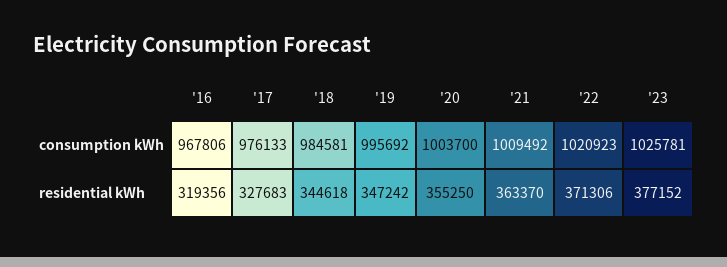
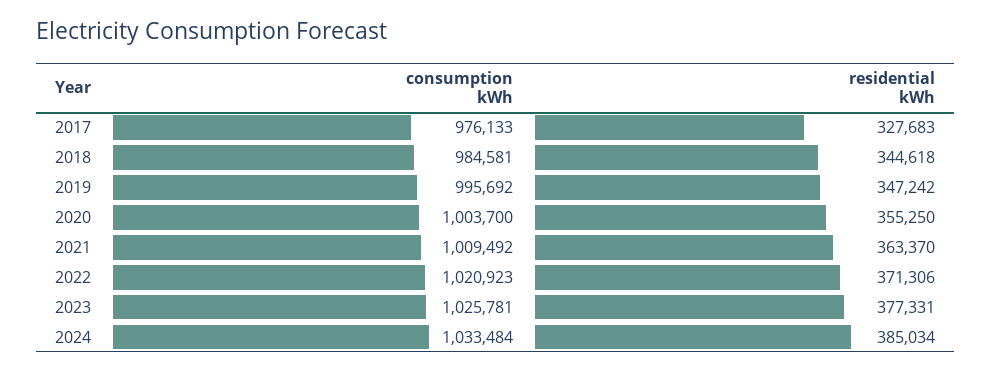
'16, consumption kWh: 967806 -> none
'16, residential kWh: 319356 -> none
'23, residential kWh: 377152 -> 377331
2024, consumption kWh: none -> 1033484
2024, residential kWh: none -> 385034

